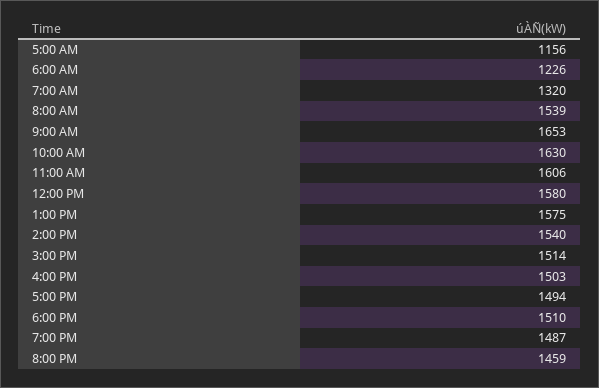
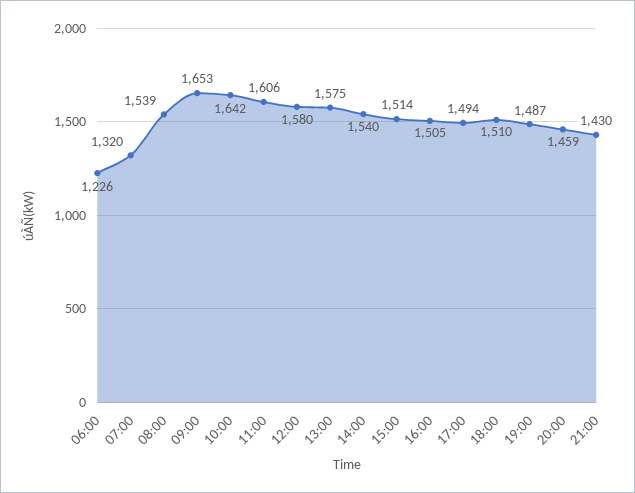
5:00 AM: 1156 -> none
10:00 AM: 1630 -> 1642
4:00 PM: 1503 -> 1505
21:00: none -> 1430

